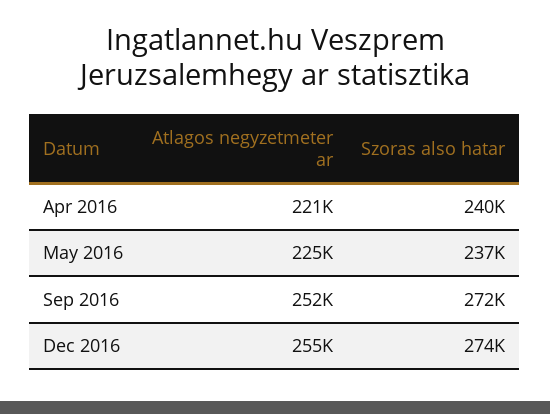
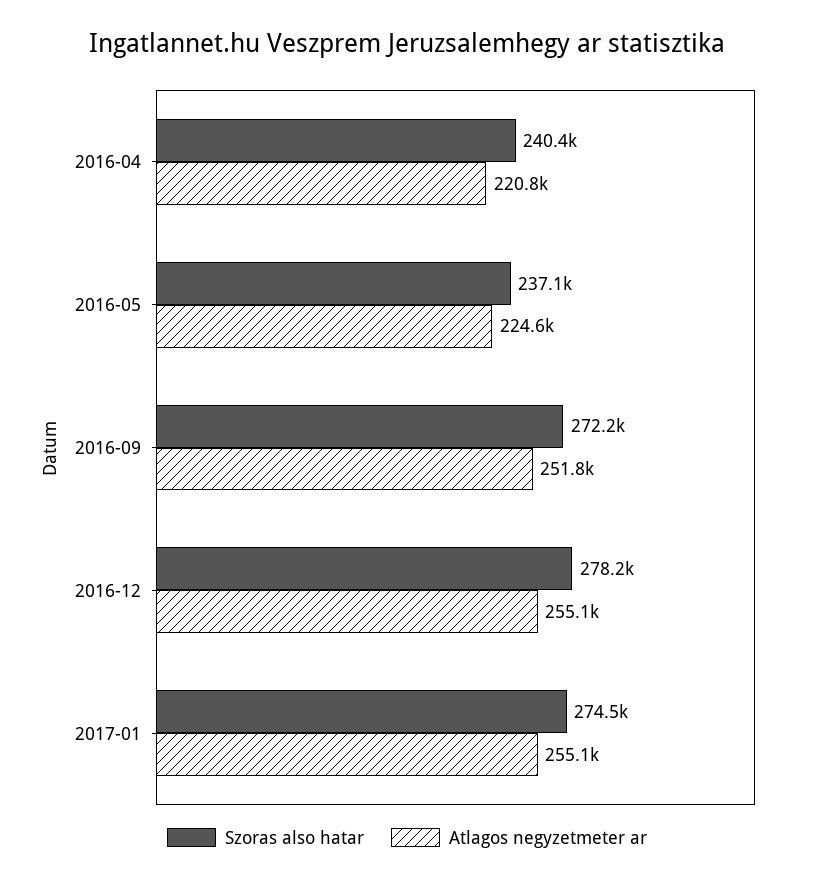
Szoras also hatar, Dec 2016: 274000 -> 278200
Szoras also hatar, 2017-01: none -> 274500
Atlagos negyzetmeter ar, 2017-01: none -> 255100

